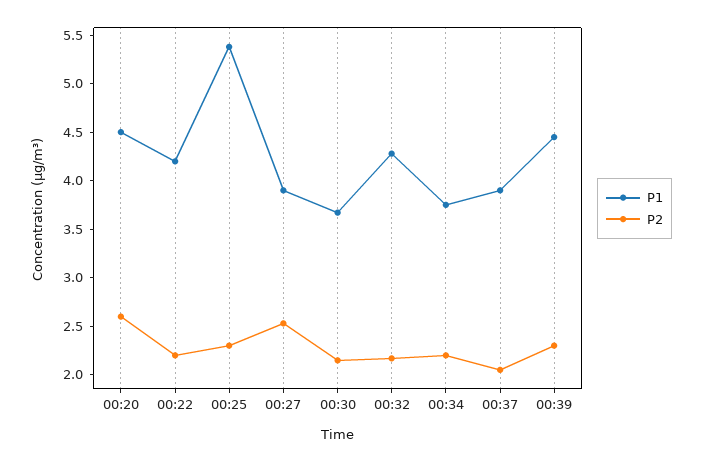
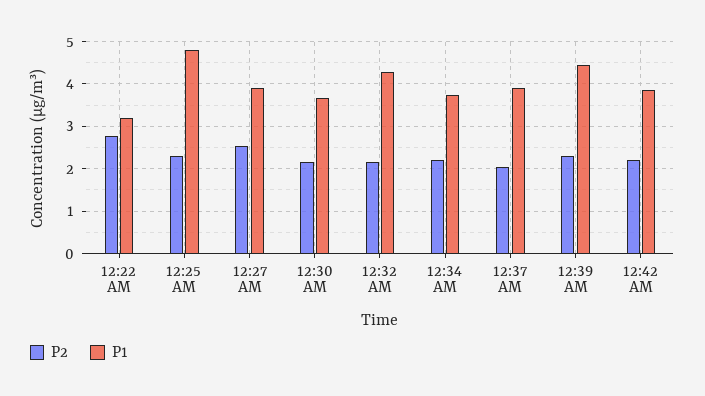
P1, 00:20: 4.5 -> none
P2, 00:20: 2.6 -> none
P1, 00:22: 4.2 -> 3.2
P2, 00:22: 2.2 -> 2.8
P1, 00:25: 5.4 -> 4.8
P2, 12:42 AM: none -> 2.2
P1, 12:42 AM: none -> 3.8

